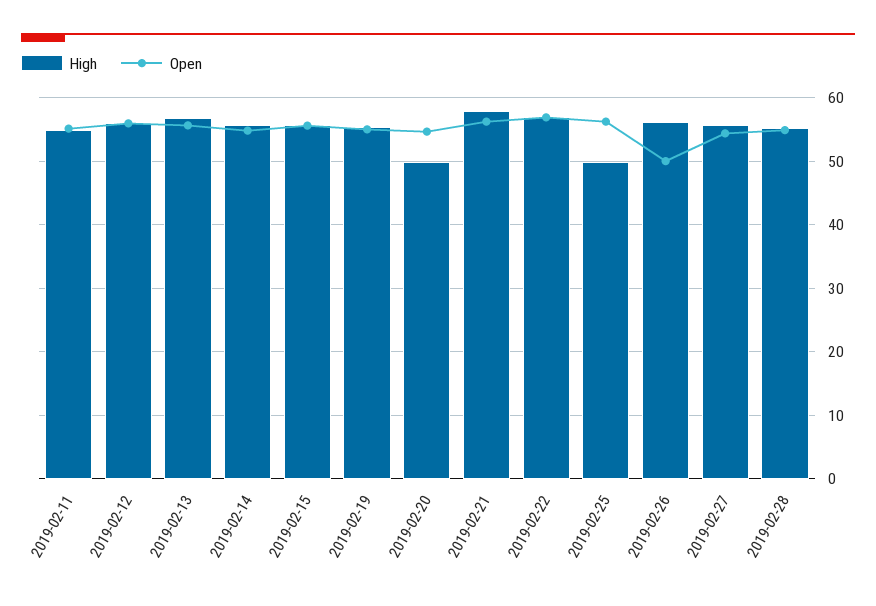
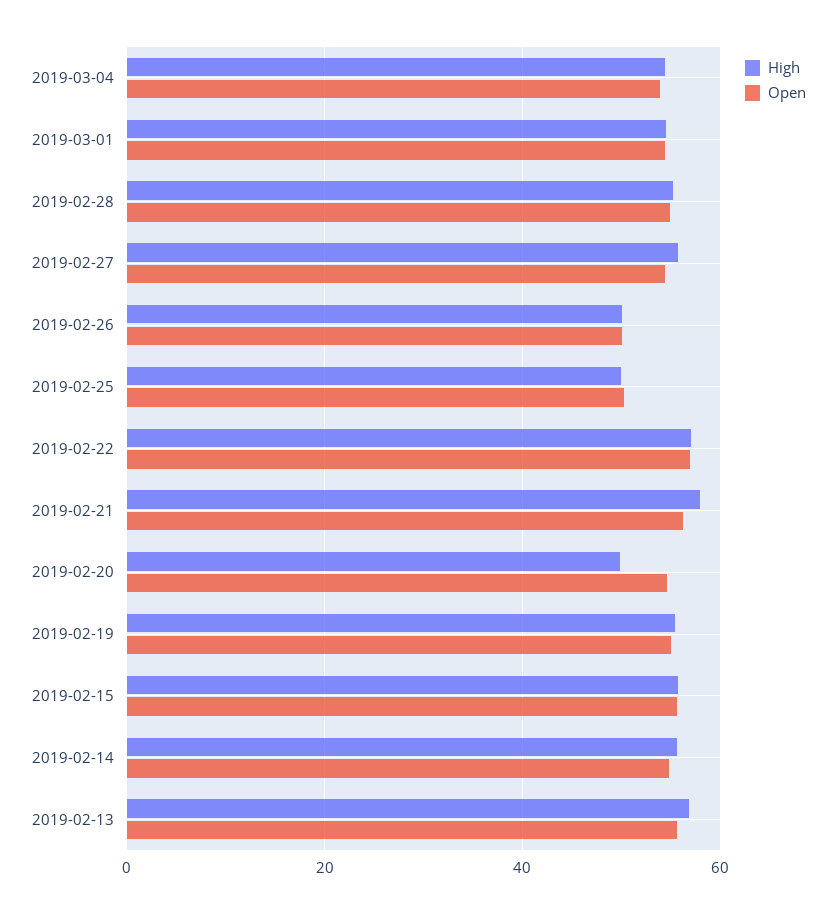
High, 2019-02-11: 55 -> none
Open, 2019-02-11: 55 -> none
High, 2019-02-12: 56 -> none
Open, 2019-02-12: 56 -> none
Open, 2019-02-25: 56 -> 50
High, 2019-02-26: 56 -> 50
High, 2019-03-04: none -> 54
Open, 2019-03-04: none -> 54
High, 2019-03-01: none -> 54
Open, 2019-03-01: none -> 54

